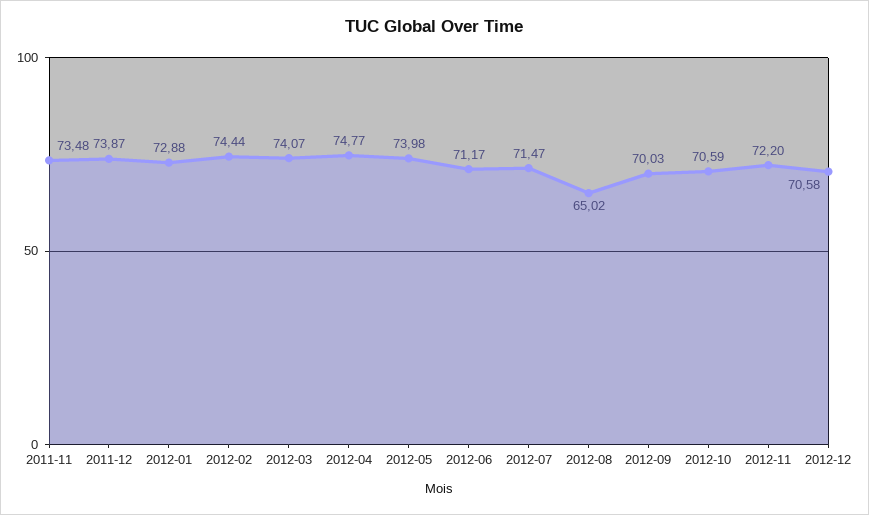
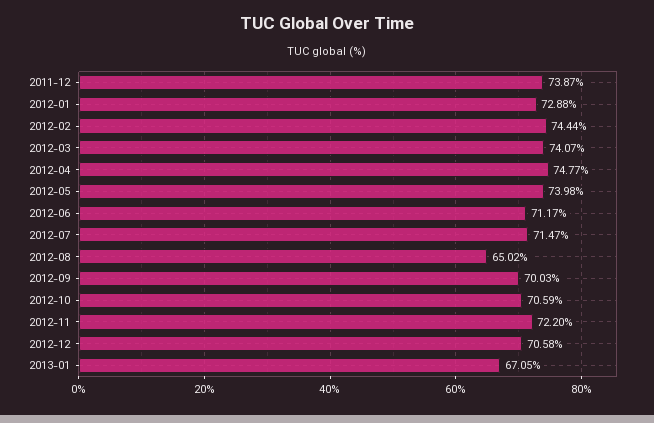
2011-11: 73.48 -> none
2013-01: none -> 67.05

